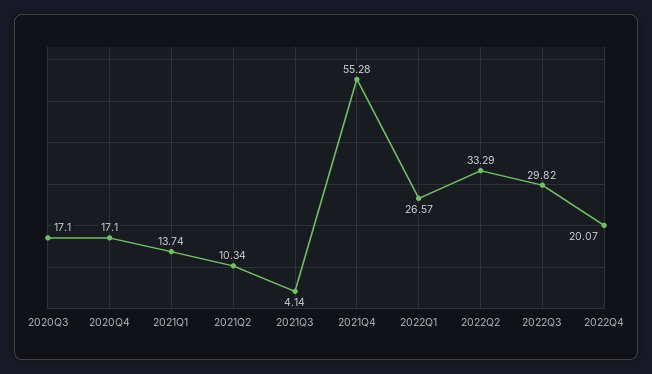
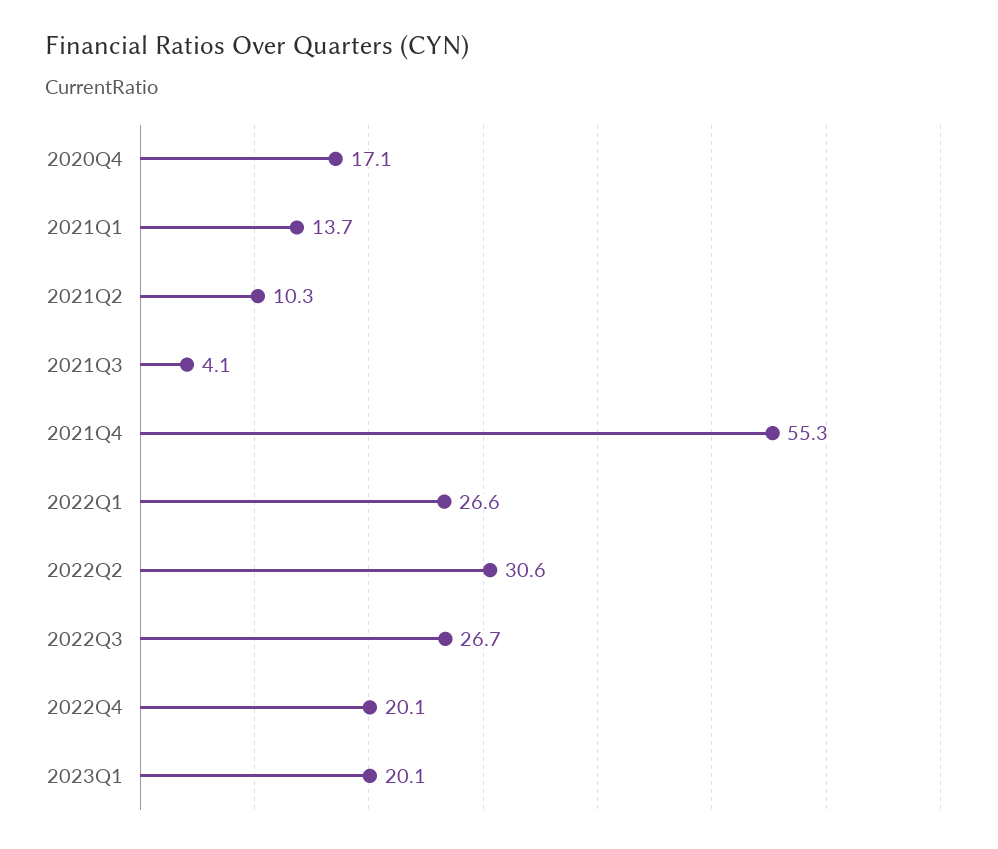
2020Q3: 17.1 -> none
2022Q2: 33.29 -> 30.6
2022Q3: 29.82 -> 26.7
2023Q1: none -> 20.1

